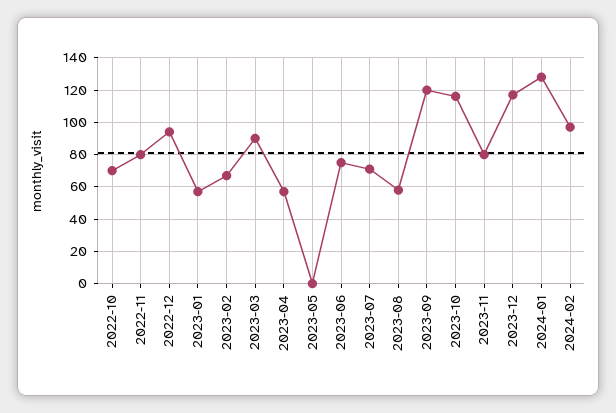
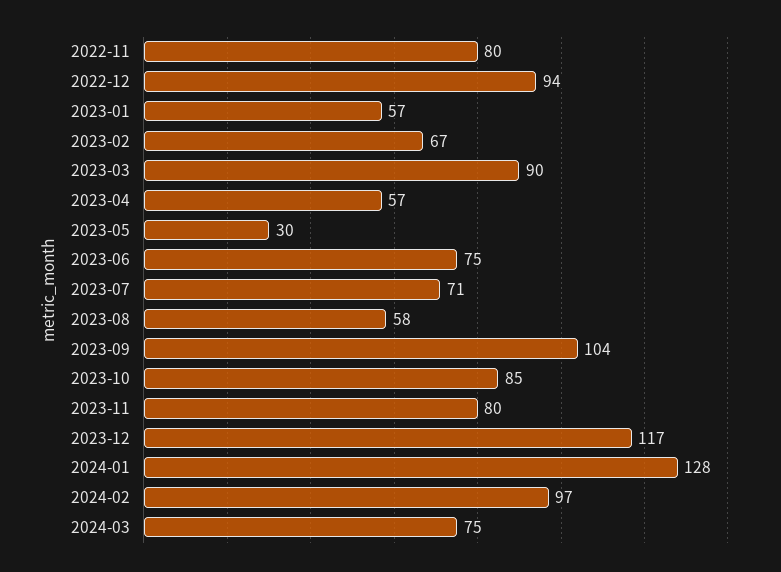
2022-10: 70 -> none
2023-05: 0 -> 30
2023-09: 120 -> 104
2023-10: 115 -> 85
2024-03: none -> 75

